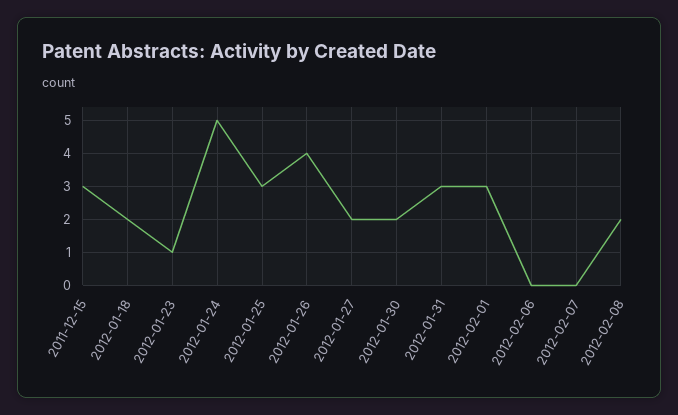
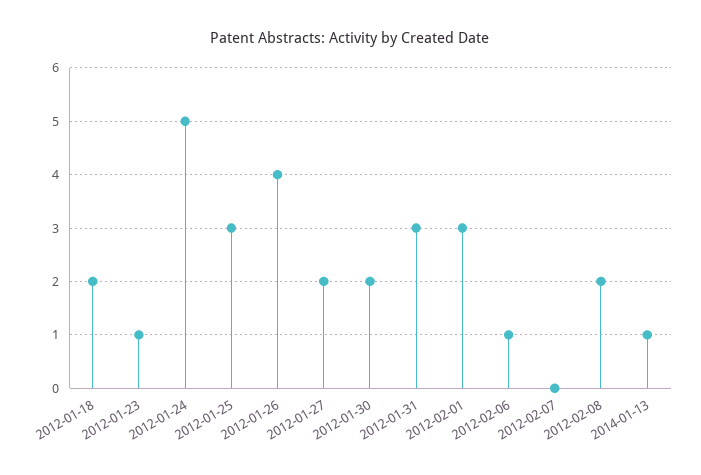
2011-12-15: 3 -> none
2012-02-06: 0 -> 1
2014-01-13: none -> 1

